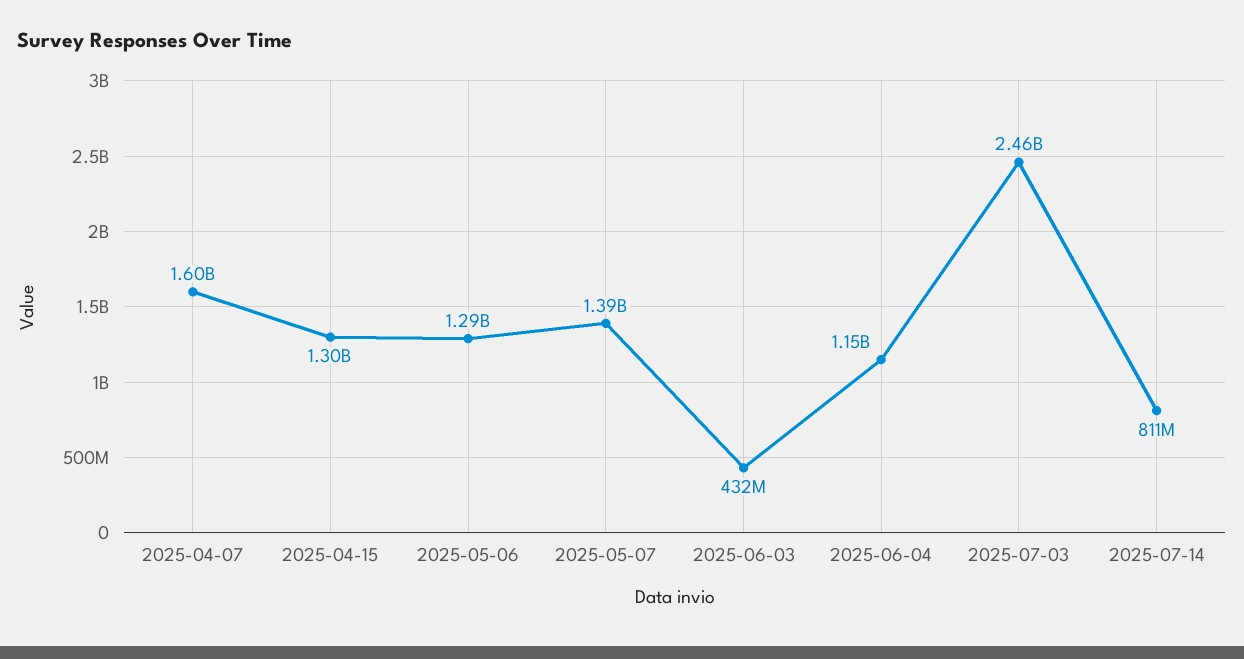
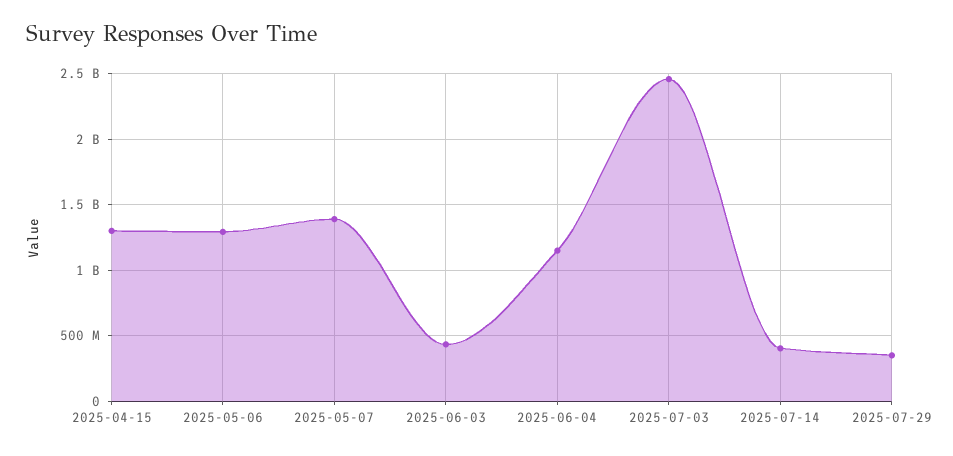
2025-04-07: 1600000000 -> none
2025-07-14: 811000000 -> 400000000
2025-07-29: none -> 350000000

